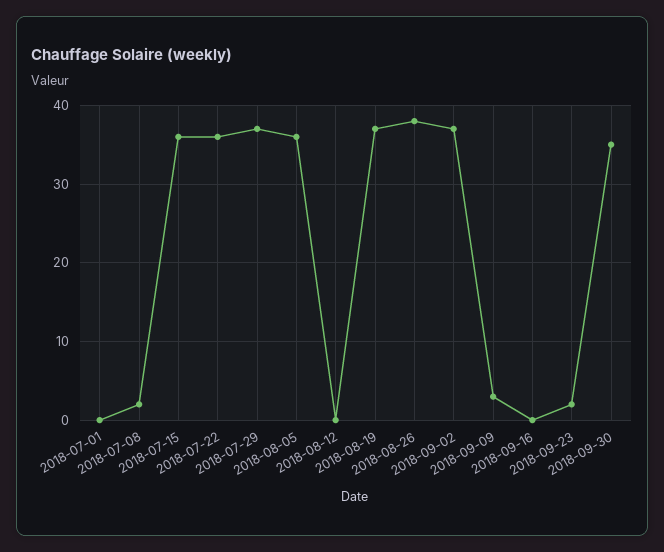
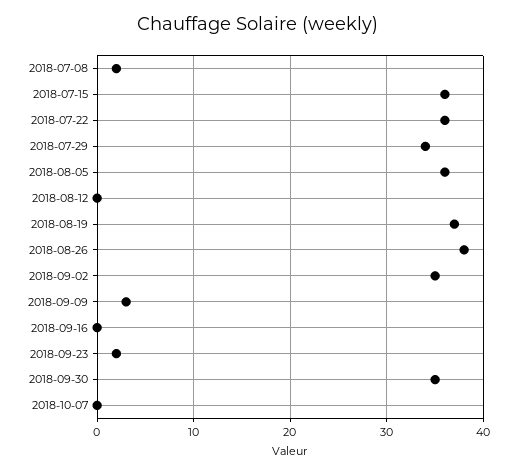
2018-07-01: 0 -> none
2018-07-29: 37 -> 34
2018-09-02: 37 -> 35
2018-10-07: none -> 0

